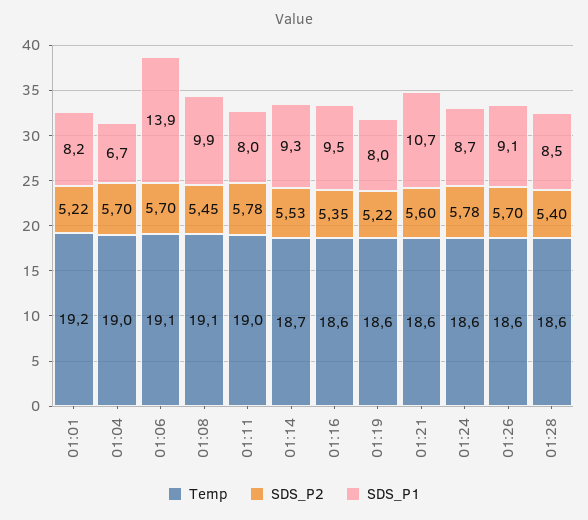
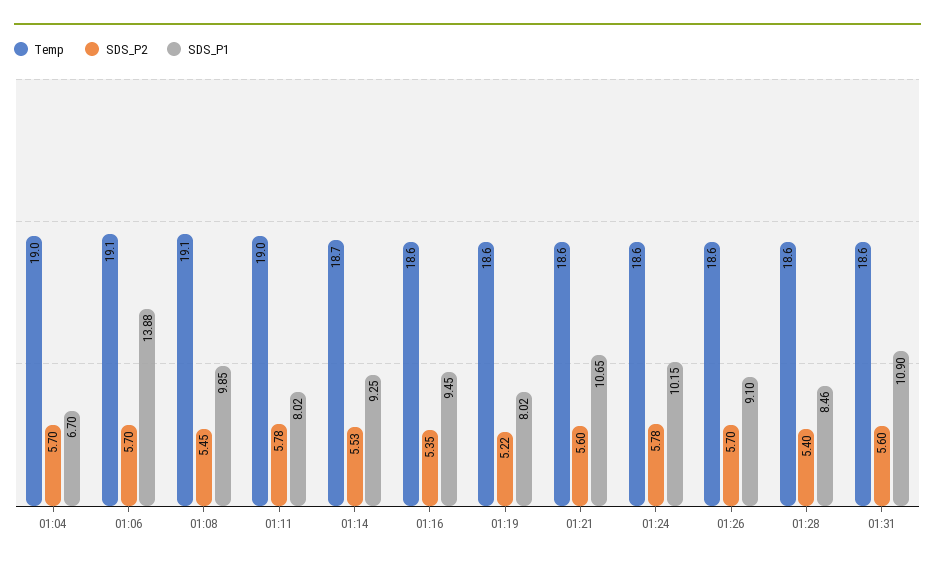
Temp, 01:01: 19.2 -> none
SDS_P2, 01:01: 5.22 -> none
SDS_P1, 01:01: 8.2 -> none
SDS_P1, 01:24: 8.7 -> 10.15
Temp, 01:31: none -> 18.6
SDS_P2, 01:31: none -> 5.6
SDS_P1, 01:31: none -> 10.9

